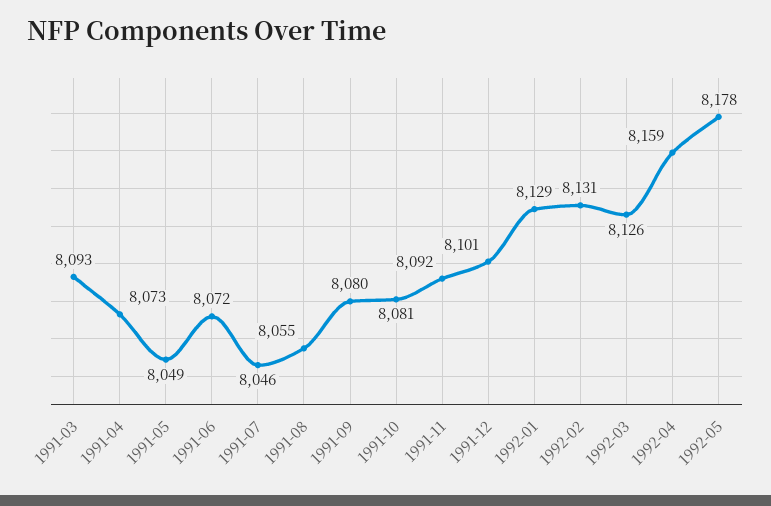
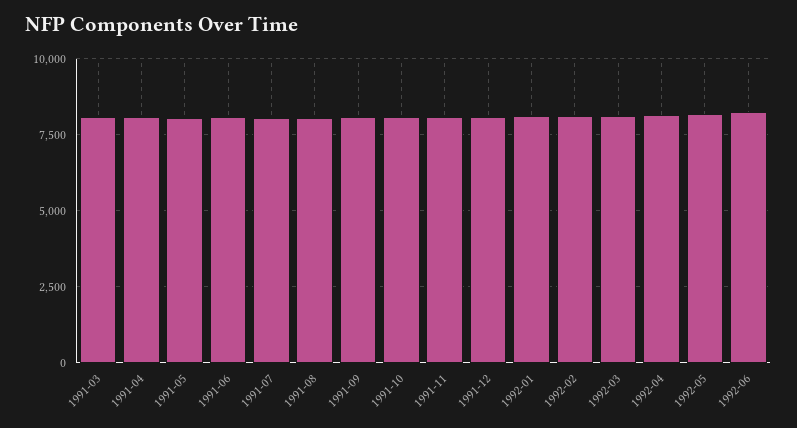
1992-06: none -> 8250

